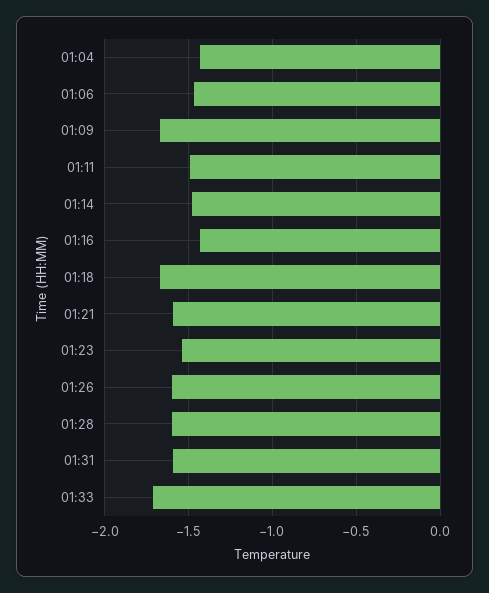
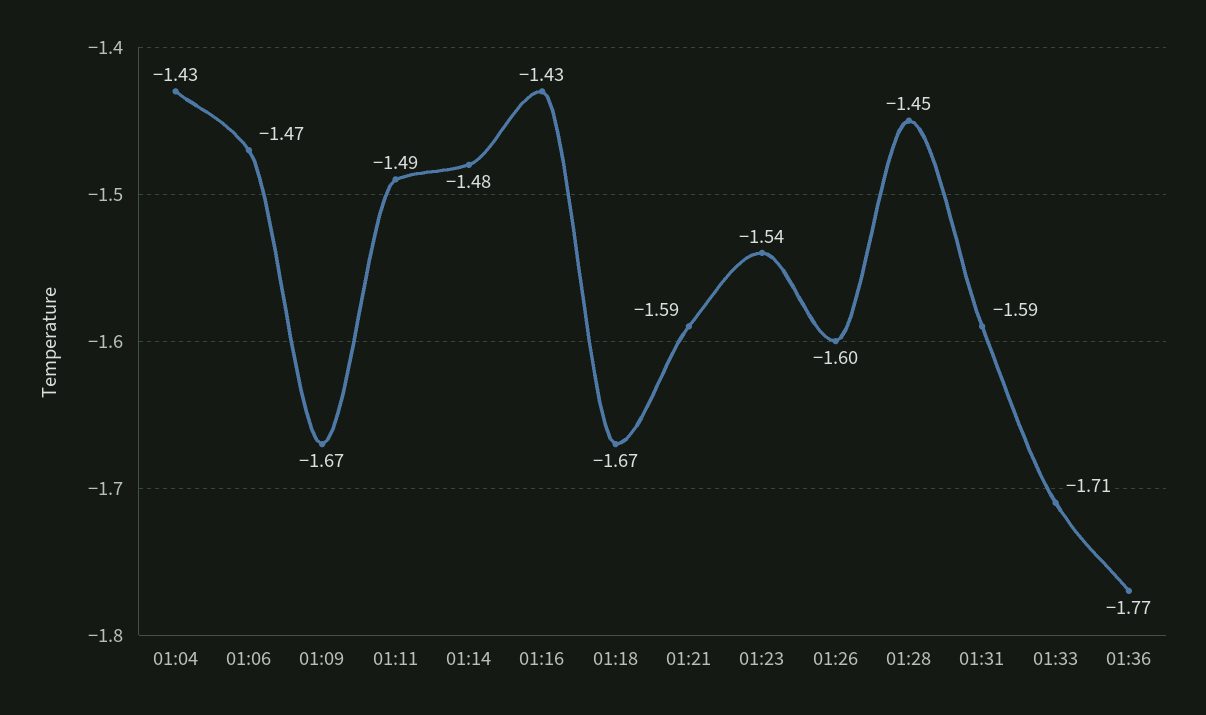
01:28: -1.6 -> -1.45
01:36: none -> -1.77

